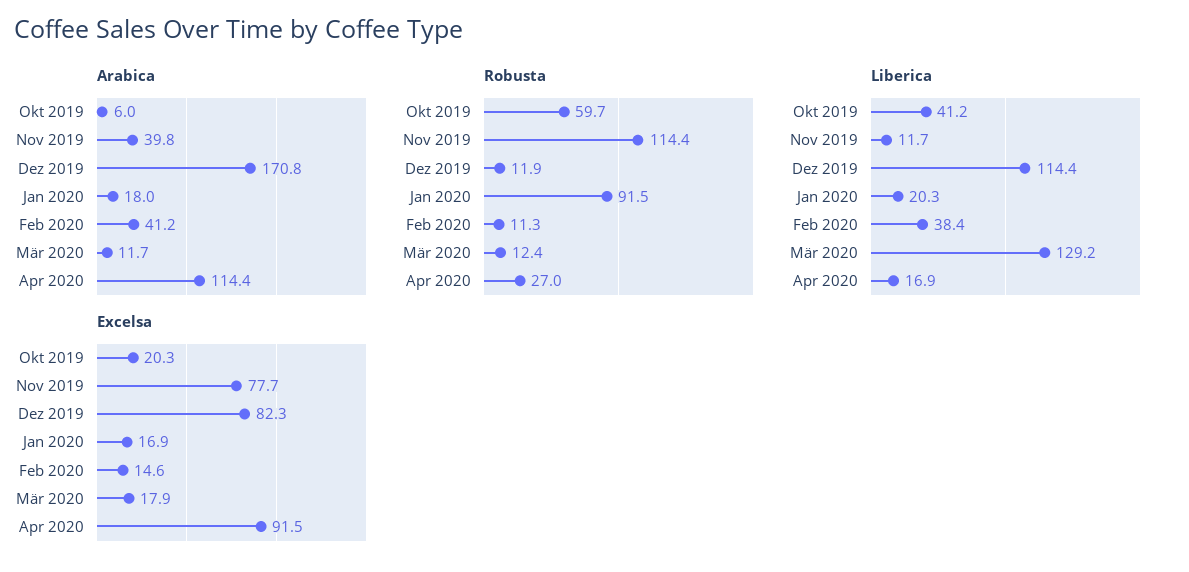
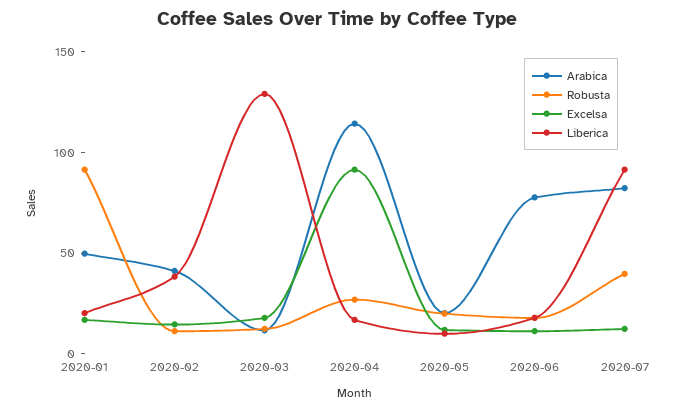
Arabica, Okt 2019: 6 -> none
Arabica, Nov 2019: 39.8 -> none
Arabica, Dez 2019: 170.8 -> none
Arabica, Jan 2020: 18 -> 50
Robusta, Okt 2019: 59.7 -> none
Robusta, Nov 2019: 114.4 -> none
Robusta, Dez 2019: 11.9 -> none
Liberica, Okt 2019: 41.2 -> none
Liberica, Nov 2019: 11.7 -> none
Liberica, Dez 2019: 114.4 -> none
Excelsa, Okt 2019: 20.3 -> none
Excelsa, Nov 2019: 77.7 -> none
Excelsa, Dez 2019: 82.3 -> none
Arabica, 2020-05: none -> 20
Robusta, 2020-05: none -> 20
Excelsa, 2020-05: none -> 10
Liberica, 2020-05: none -> 10
Arabica, 2020-06: none -> 80
Robusta, 2020-06: none -> 20
Excelsa, 2020-06: none -> 10
Liberica, 2020-06: none -> 20
Arabica, 2020-07: none -> 80
Robusta, 2020-07: none -> 40
Excelsa, 2020-07: none -> 10
Liberica, 2020-07: none -> 90

